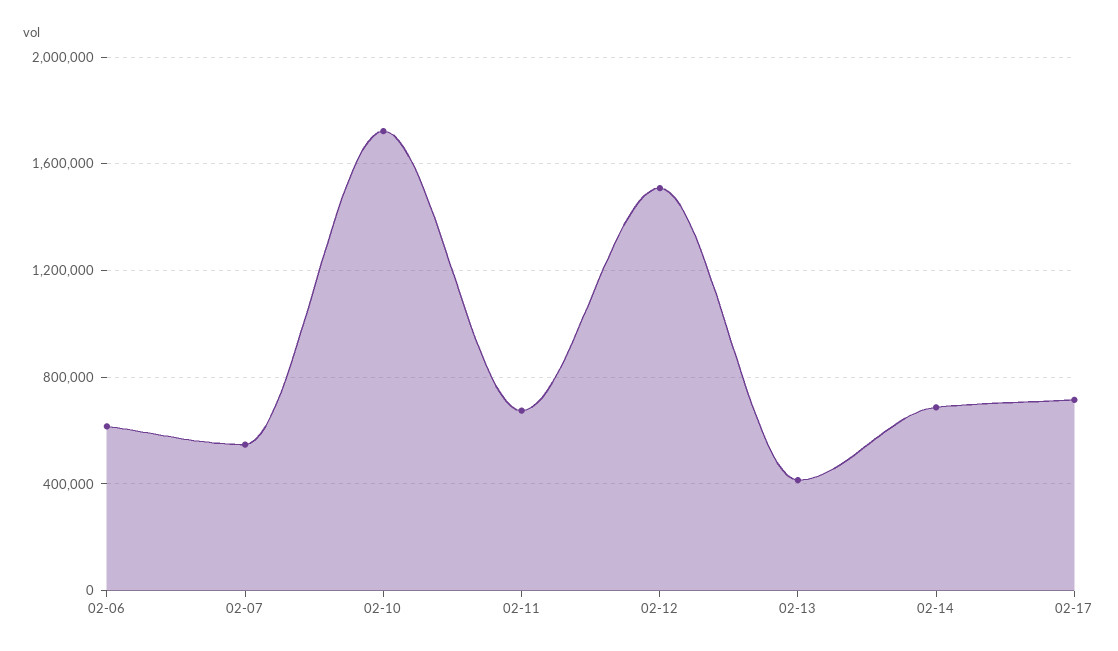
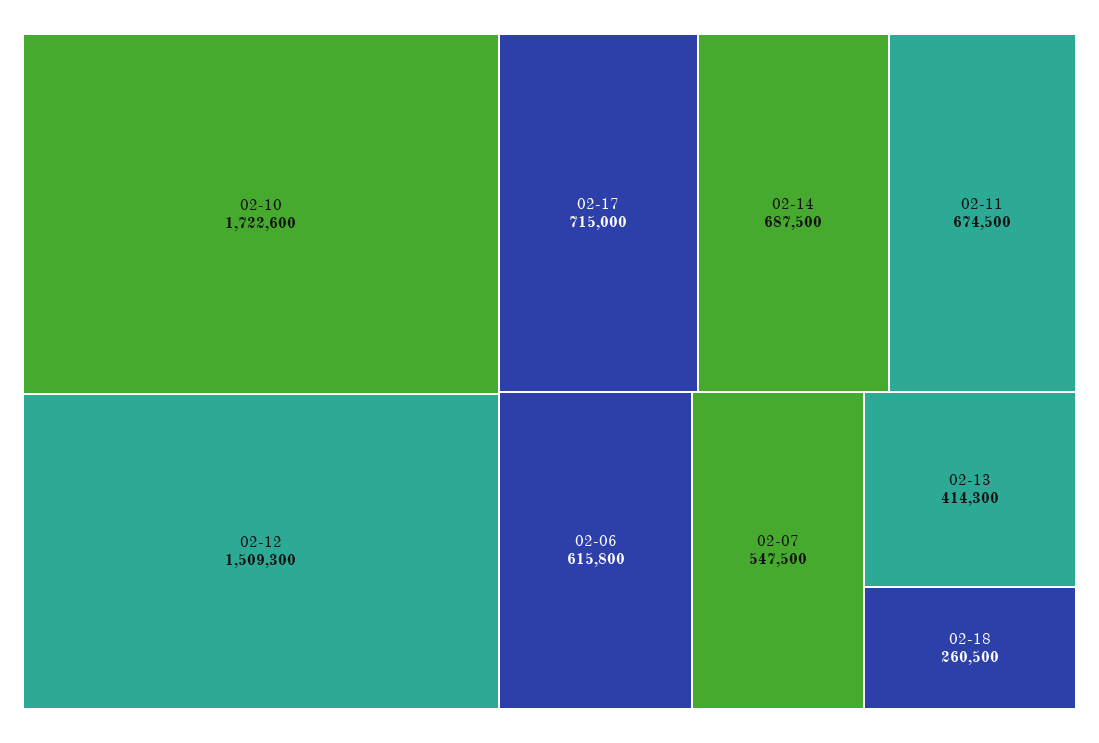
02-18: none -> 260500

